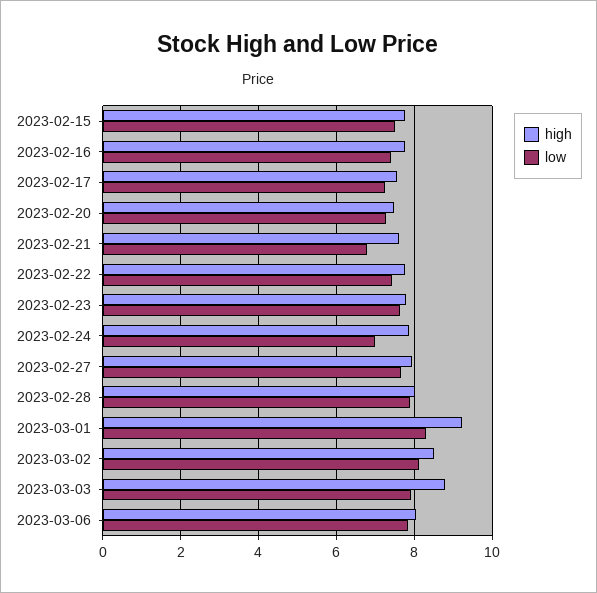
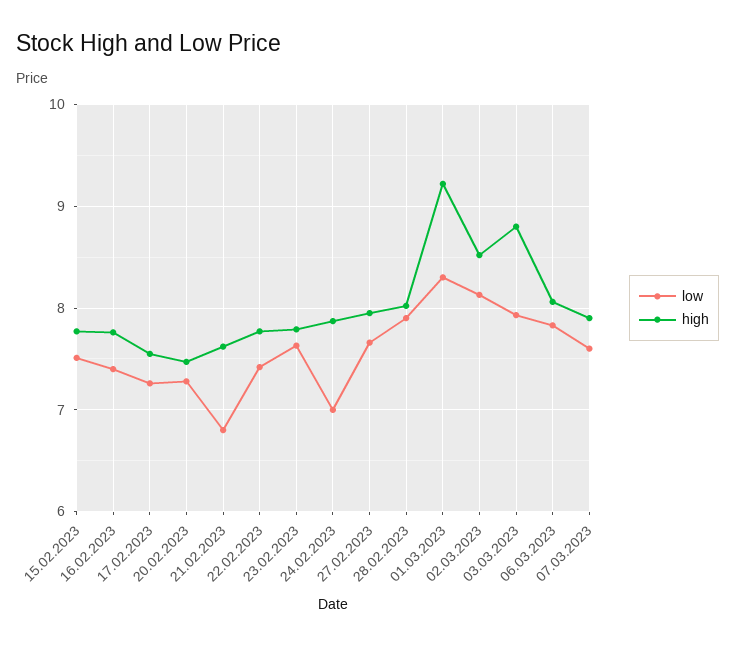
low, 07.03.2023: none -> 7.6
high, 07.03.2023: none -> 7.9

